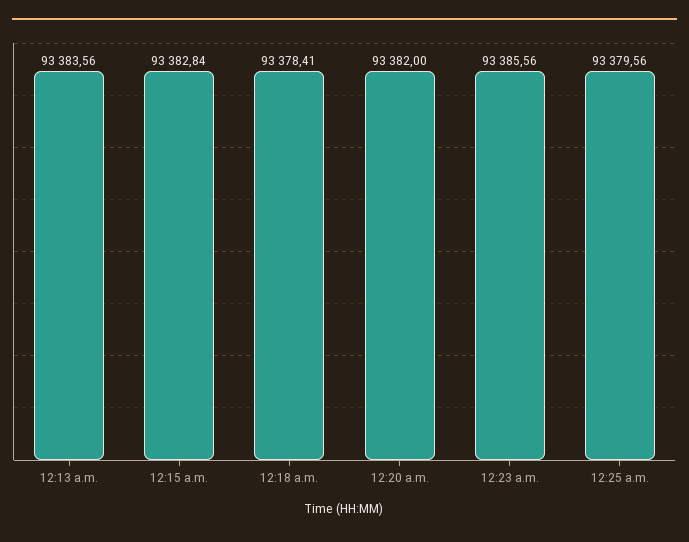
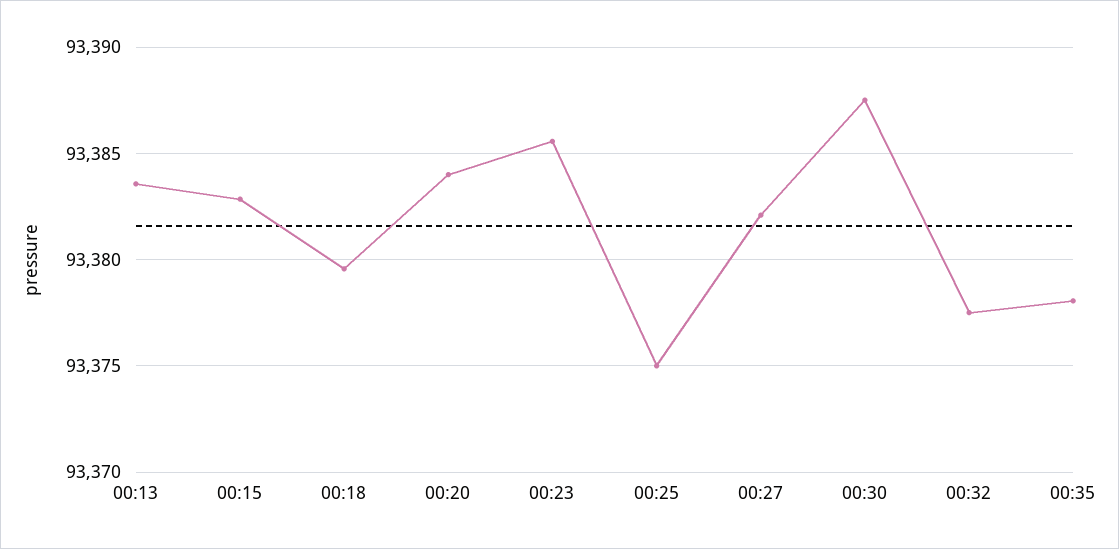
12:18 a.m.: 93378.41 -> 93379.5
12:20 a.m.: 93382 -> 93384
12:25 a.m.: 93379.56 -> 93375
00:27: none -> 93382
00:30: none -> 93387.5
00:32: none -> 93377.5
00:35: none -> 93378

